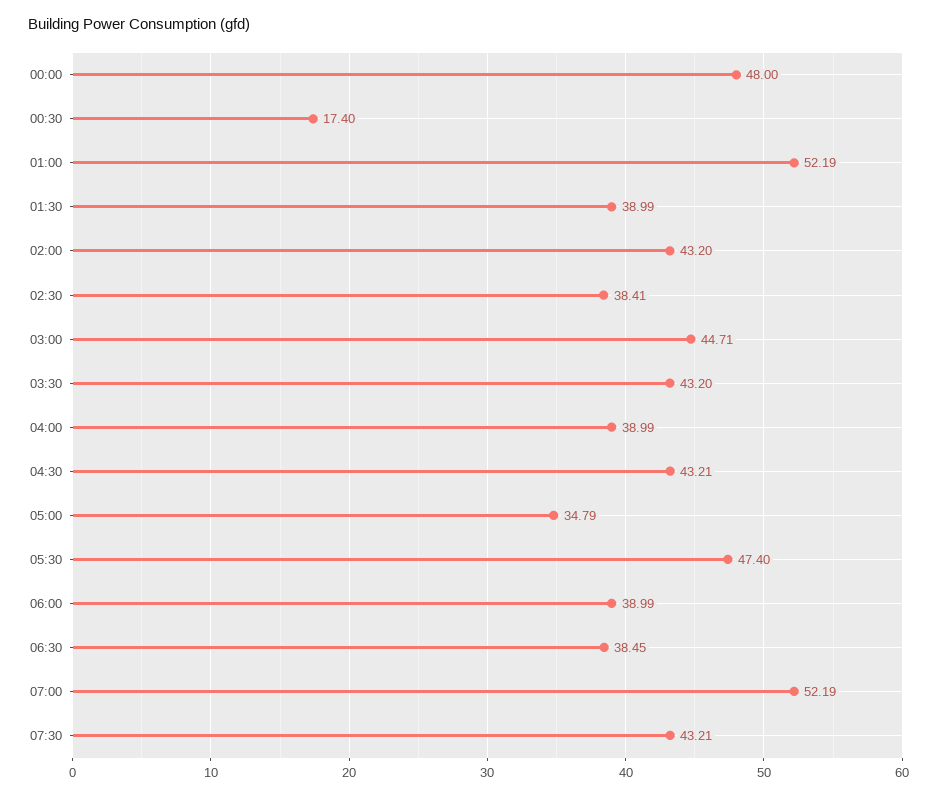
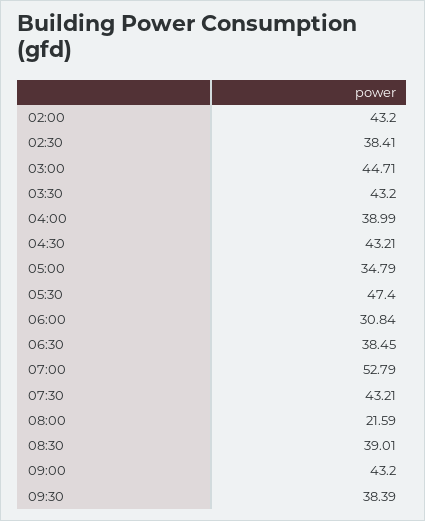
00:00: 48 -> none
00:30: 17.4 -> none
01:00: 52.19 -> none
01:30: 38.99 -> none
06:00: 38.99 -> 30.84
07:00: 52.19 -> 52.79
08:00: none -> 21.59
08:30: none -> 39.01
09:00: none -> 43.2
09:30: none -> 38.39

